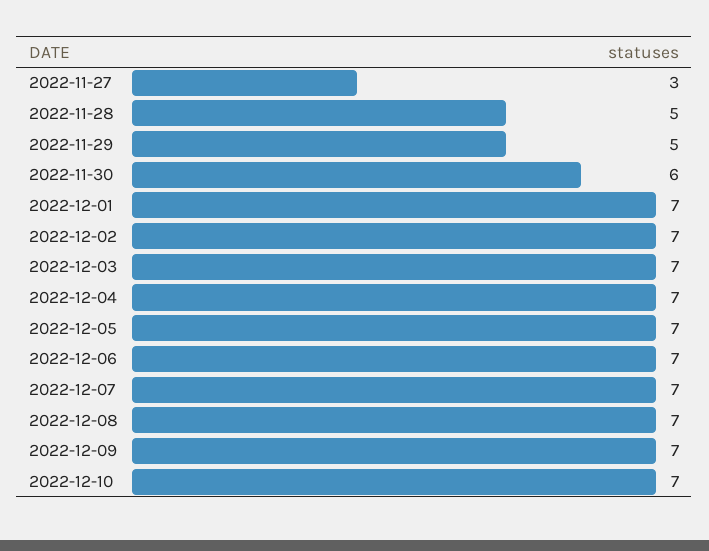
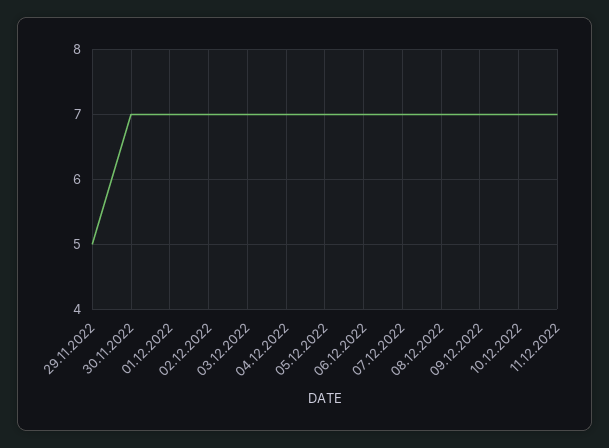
2022-11-27: 3 -> none
2022-11-28: 5 -> none
2022-11-30: 6 -> 7
11.12.2022: none -> 7

